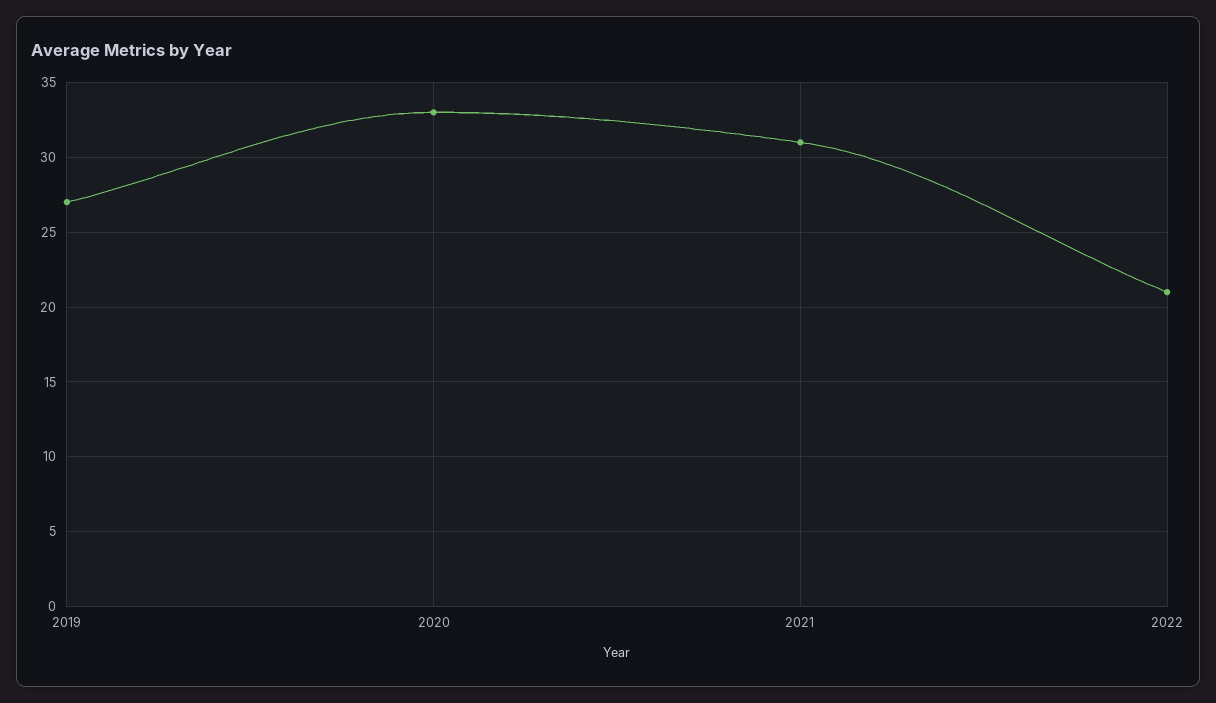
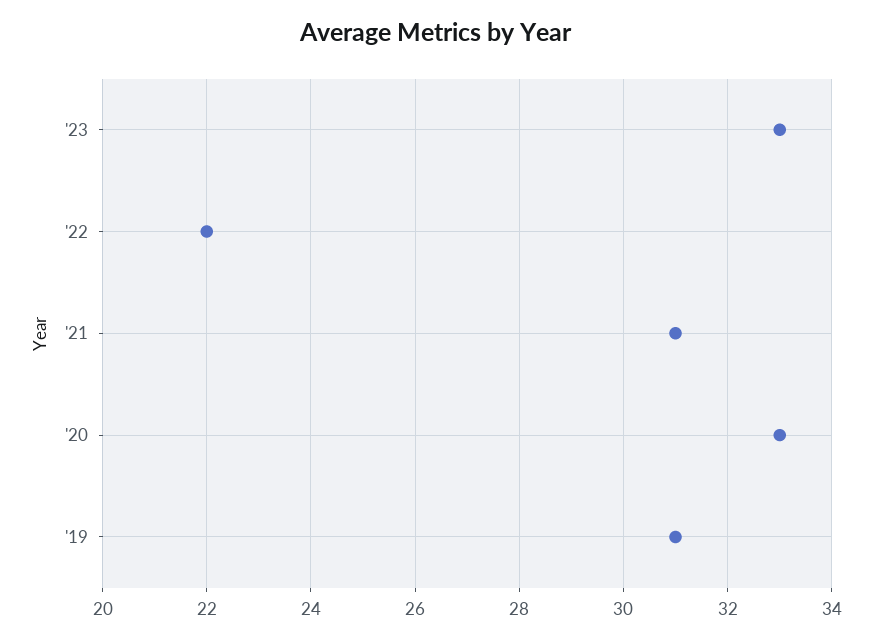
2019: 27 -> 31
2022: 21 -> 22
'23: none -> 33

